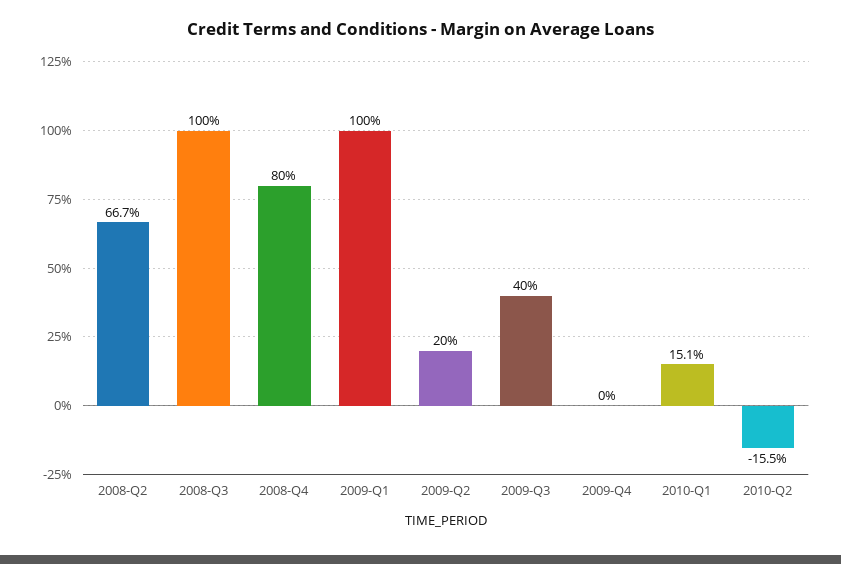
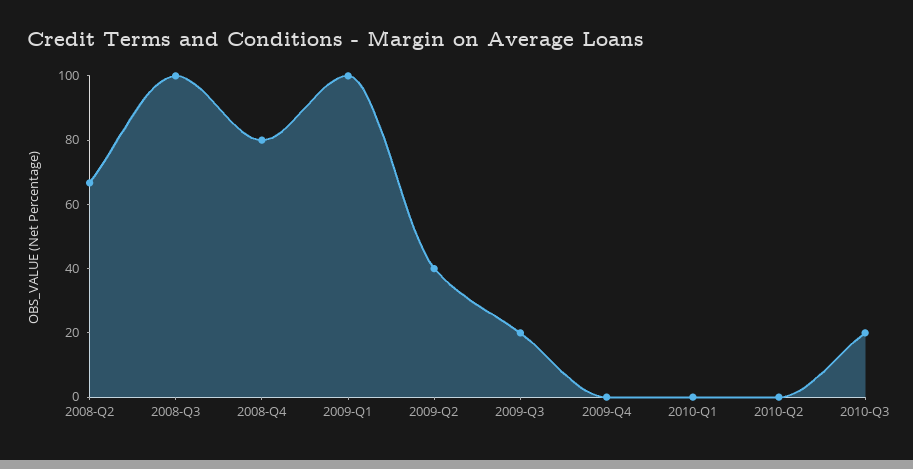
2009-Q2: 20 -> 40
2009-Q3: 40 -> 20
2010-Q1: 15.1 -> 0
2010-Q2: -15.5 -> 0
2010-Q3: none -> 20

